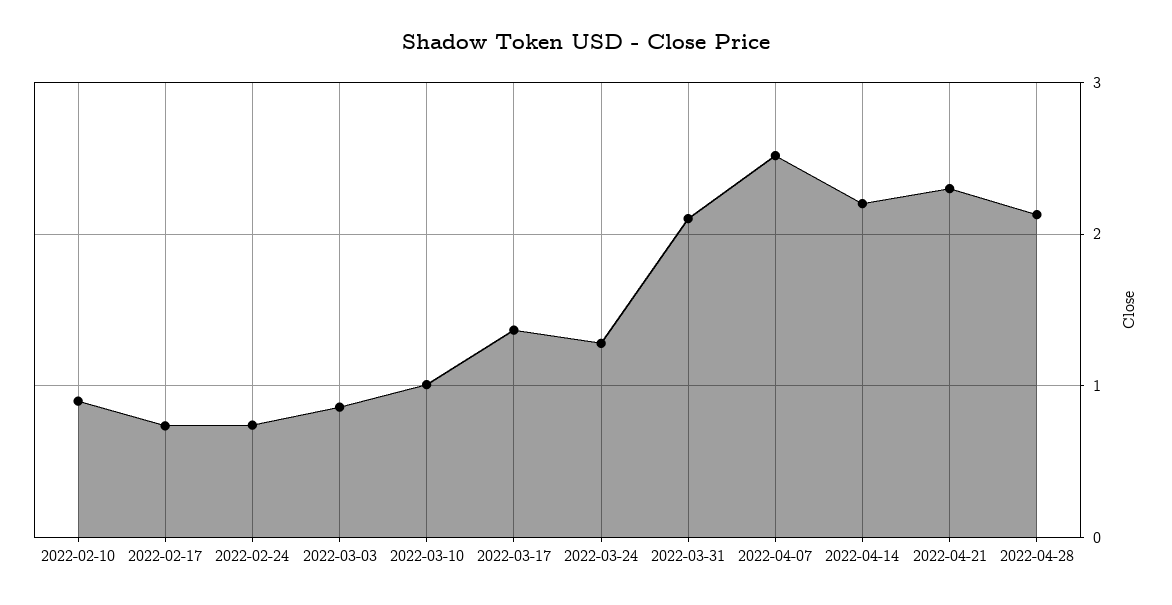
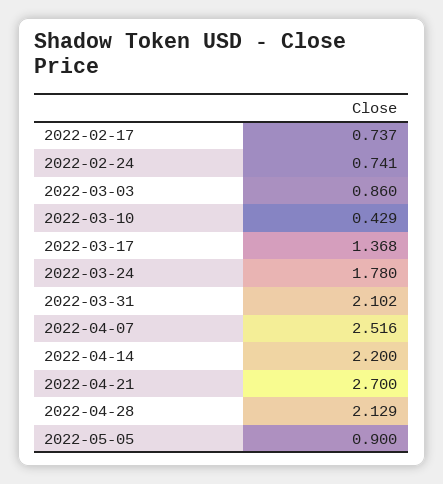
2022-02-10: 0.9 -> none
2022-03-10: 1 -> 0.429
2022-03-24: 1.3 -> 1.78
2022-04-21: 2.3 -> 2.7
2022-05-05: none -> 0.9

